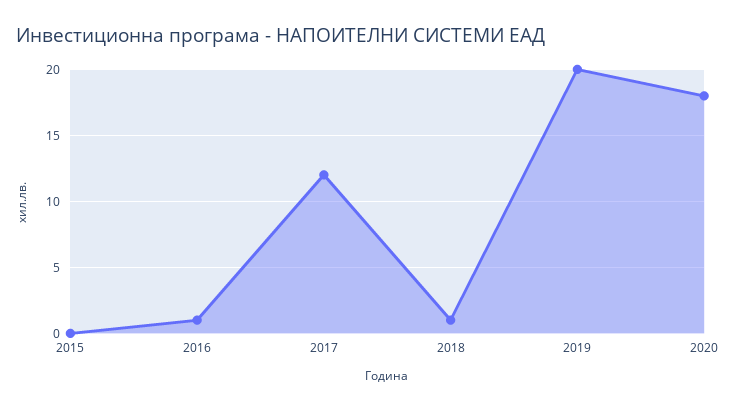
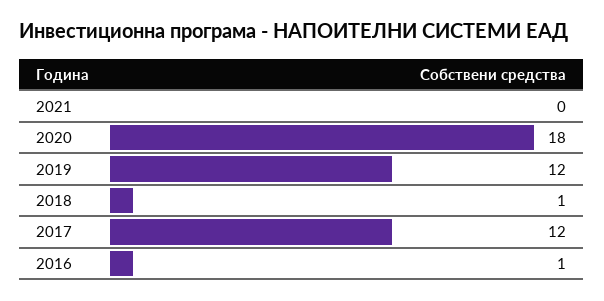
2015: 0 -> none
2019: 20 -> 12
2021: none -> 0

